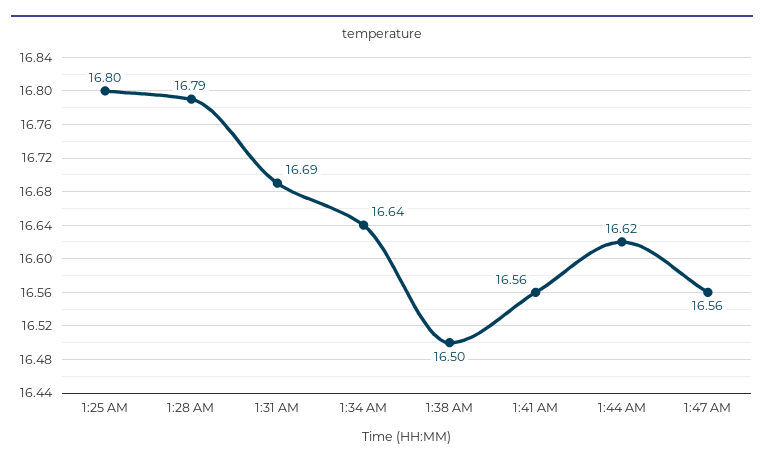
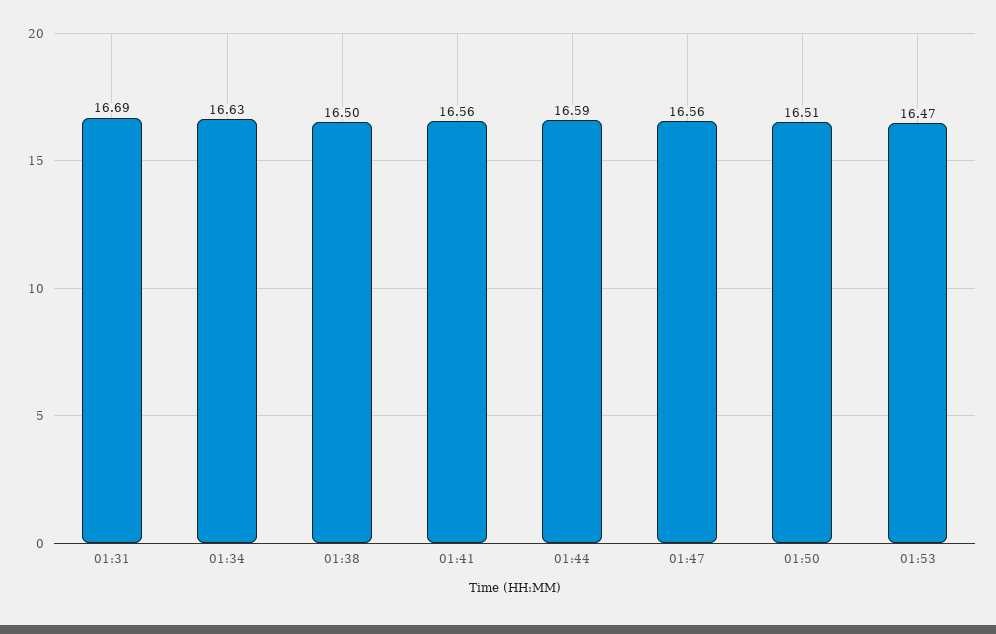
1:25 AM: 16.8 -> none
1:28 AM: 16.79 -> none
1:34 AM: 16.64 -> 16.63
1:44 AM: 16.62 -> 16.59
01:50: none -> 16.51
01:53: none -> 16.47

